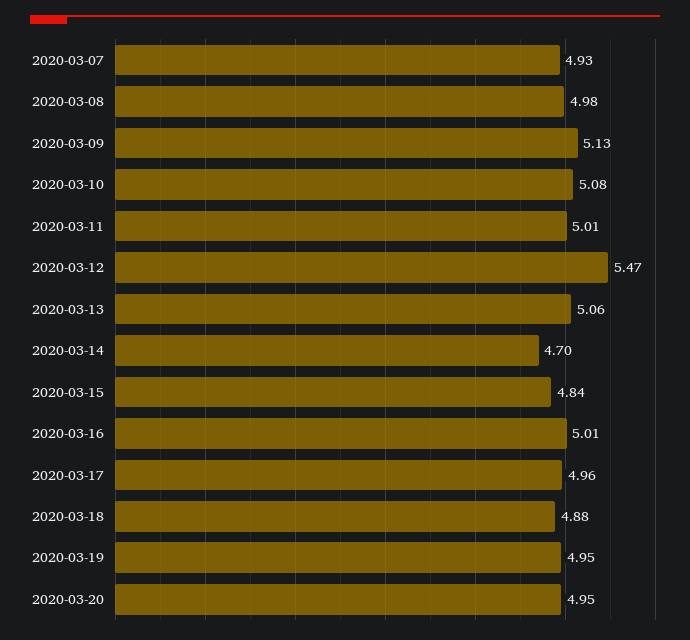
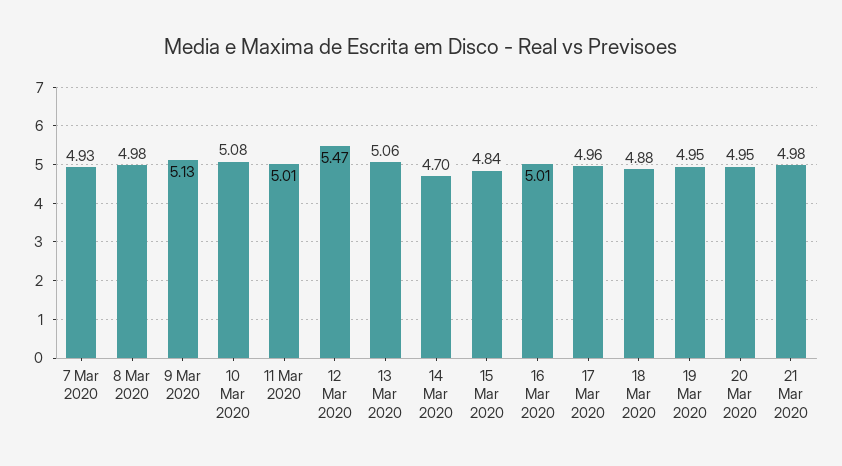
21 Mar 2020: none -> 4.98

